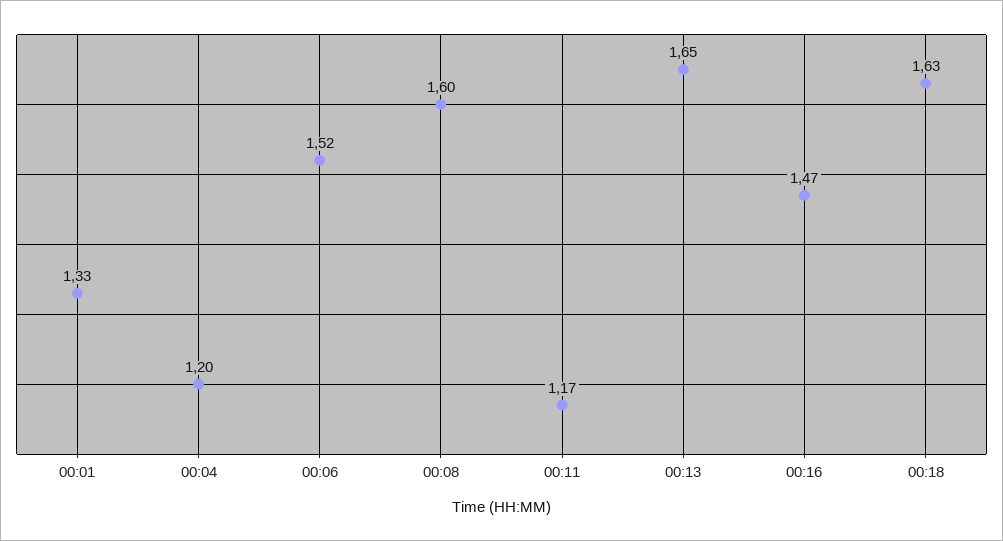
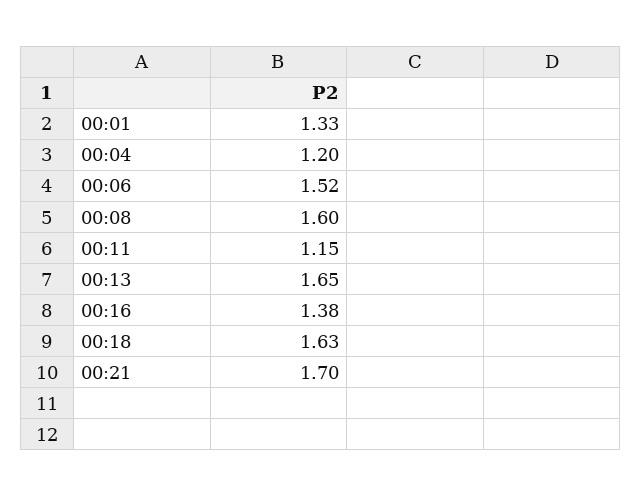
00:11: 1.17 -> 1.15
00:16: 1.47 -> 1.38
00:21: none -> 1.7

